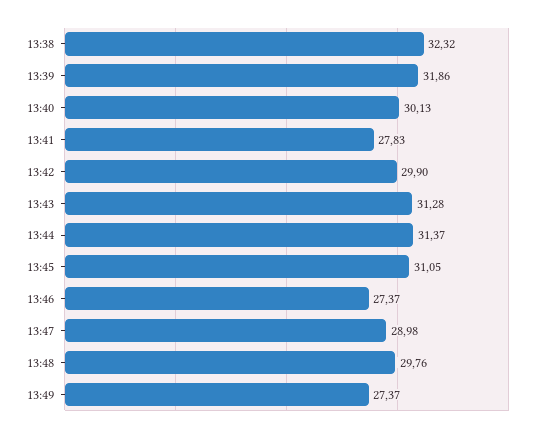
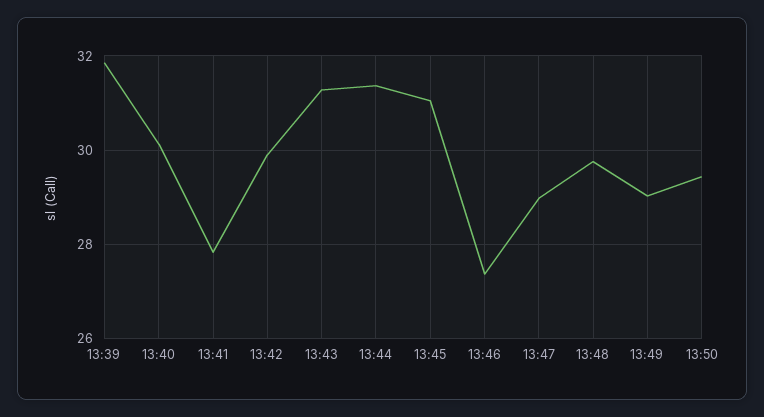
13:38: 32.32 -> none
13:49: 27.37 -> 29
13:50: none -> 29.4

